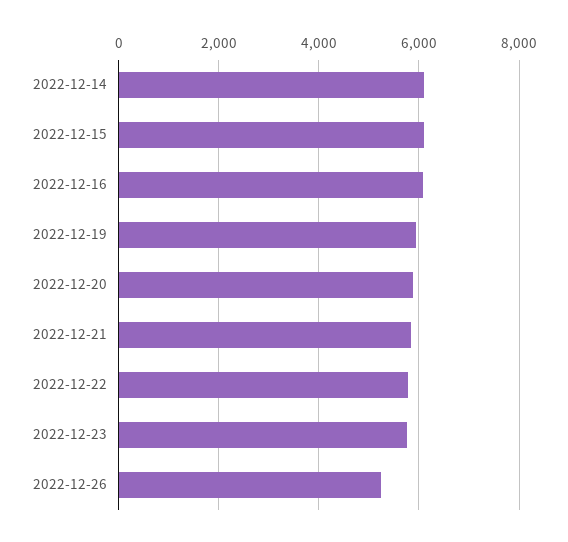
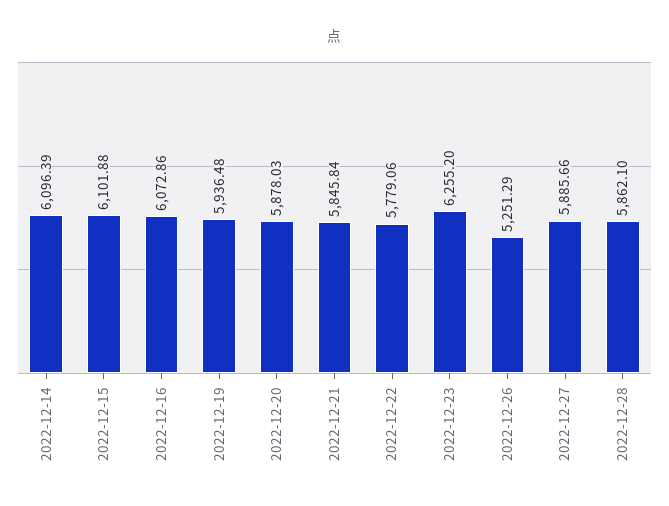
2022-12-23: 5800 -> 6255.2
2022-12-27: none -> 5885.66
2022-12-28: none -> 5862.1

